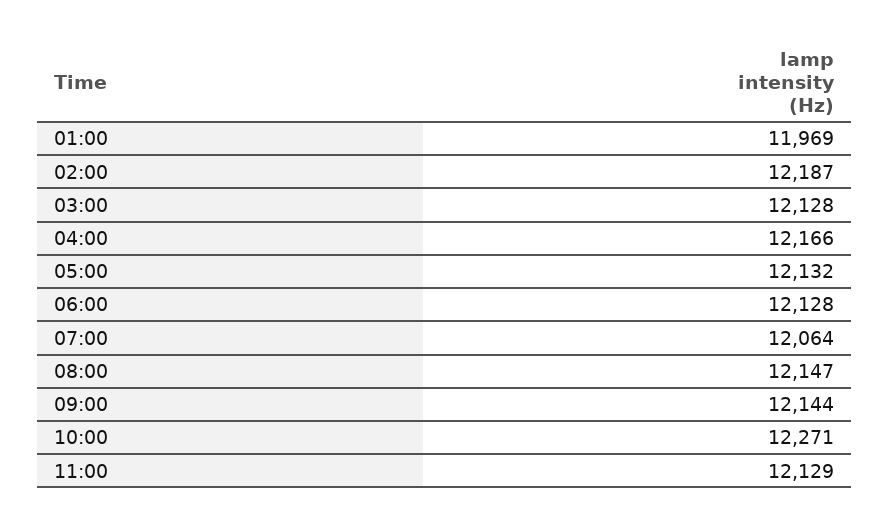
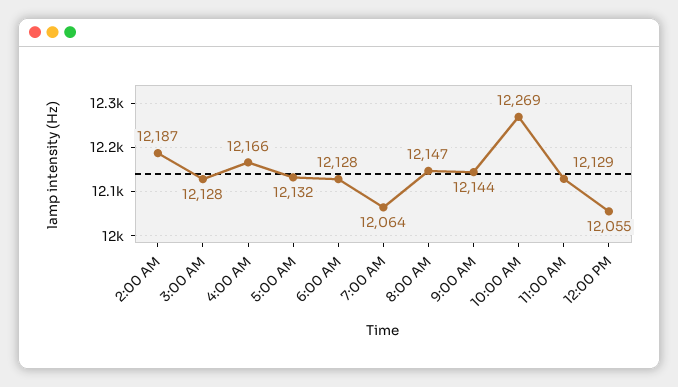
01:00: 11969 -> none
10:00: 12271 -> 12269
12:00 PM: none -> 12055

